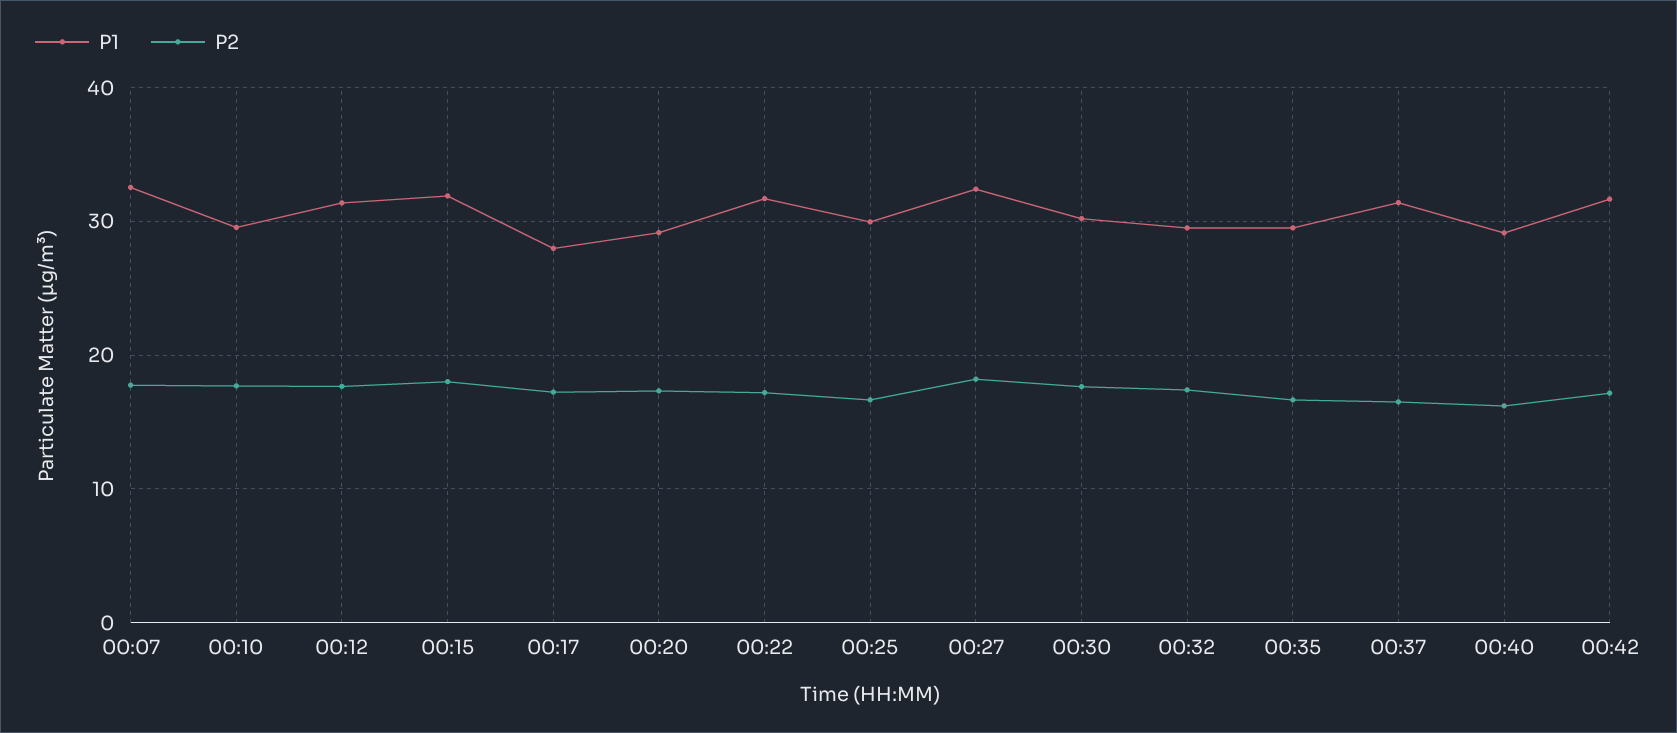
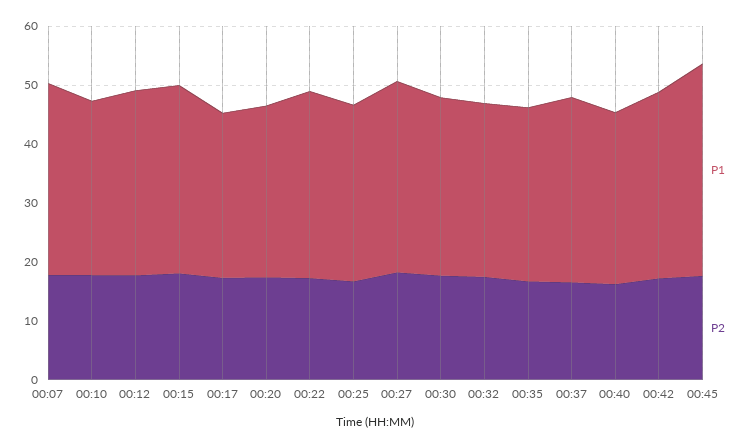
P1, 00:45: none -> 36
P2, 00:45: none -> 18

